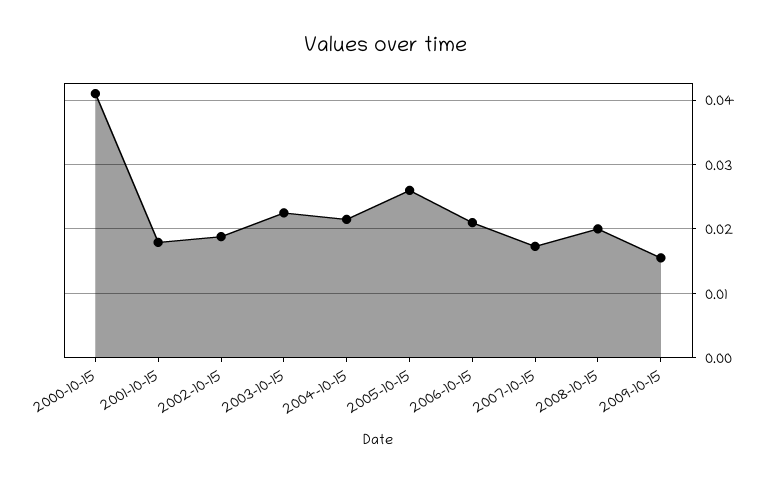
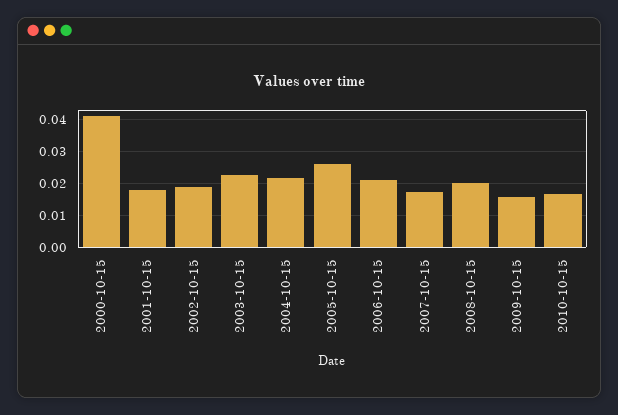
2010-10-15: none -> 0.016

